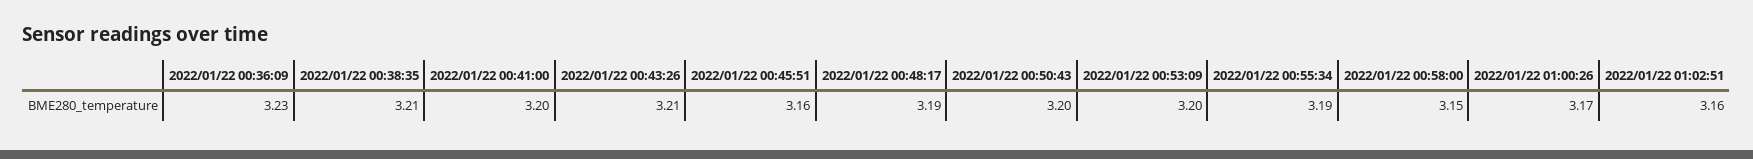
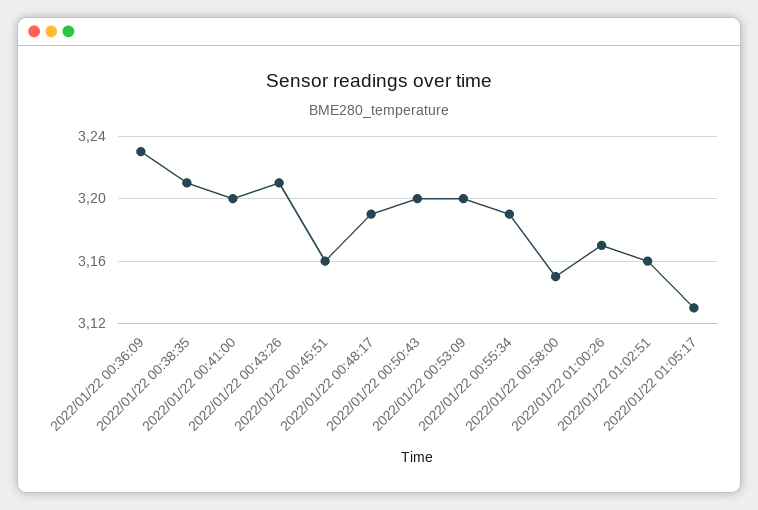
2022/01/22 01:05:17: none -> 3.13

